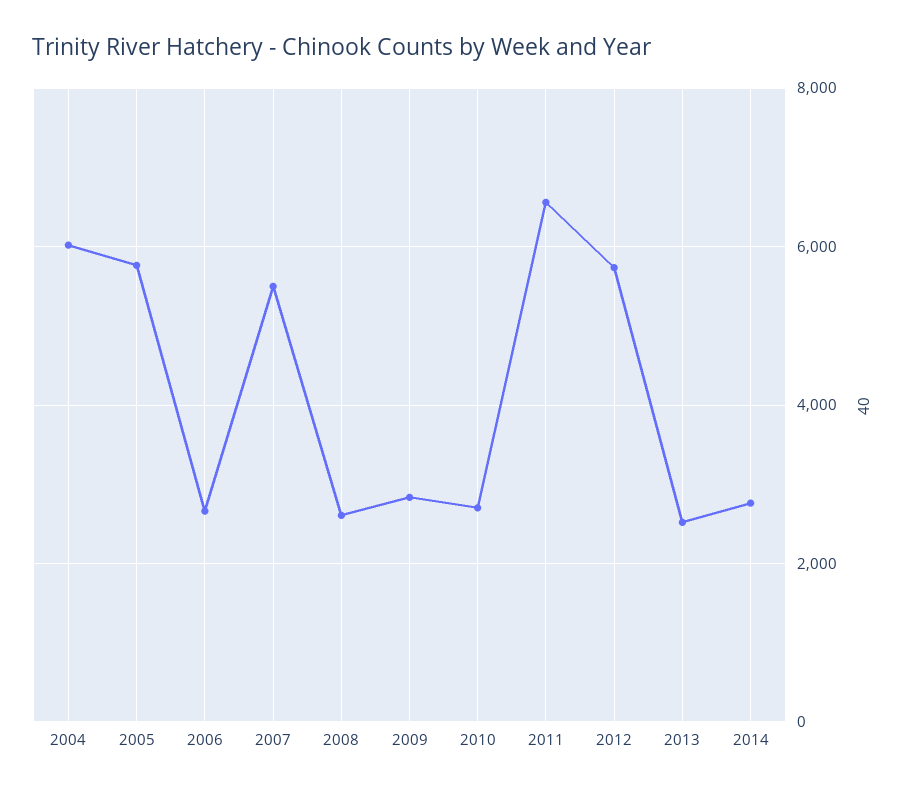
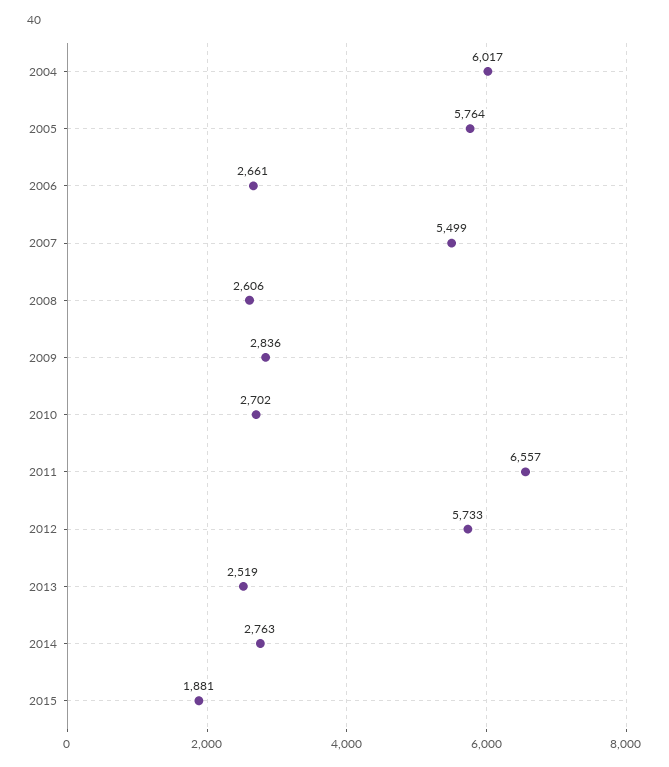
2015: none -> 1881

